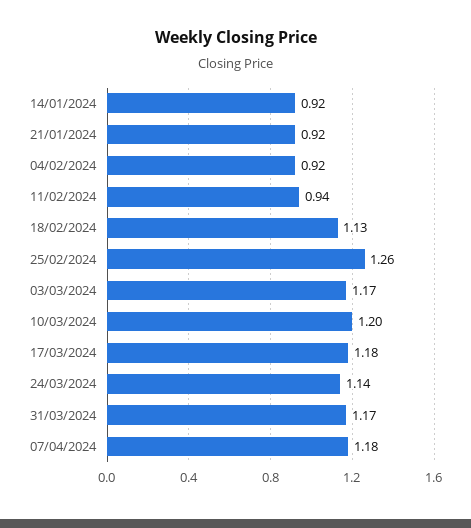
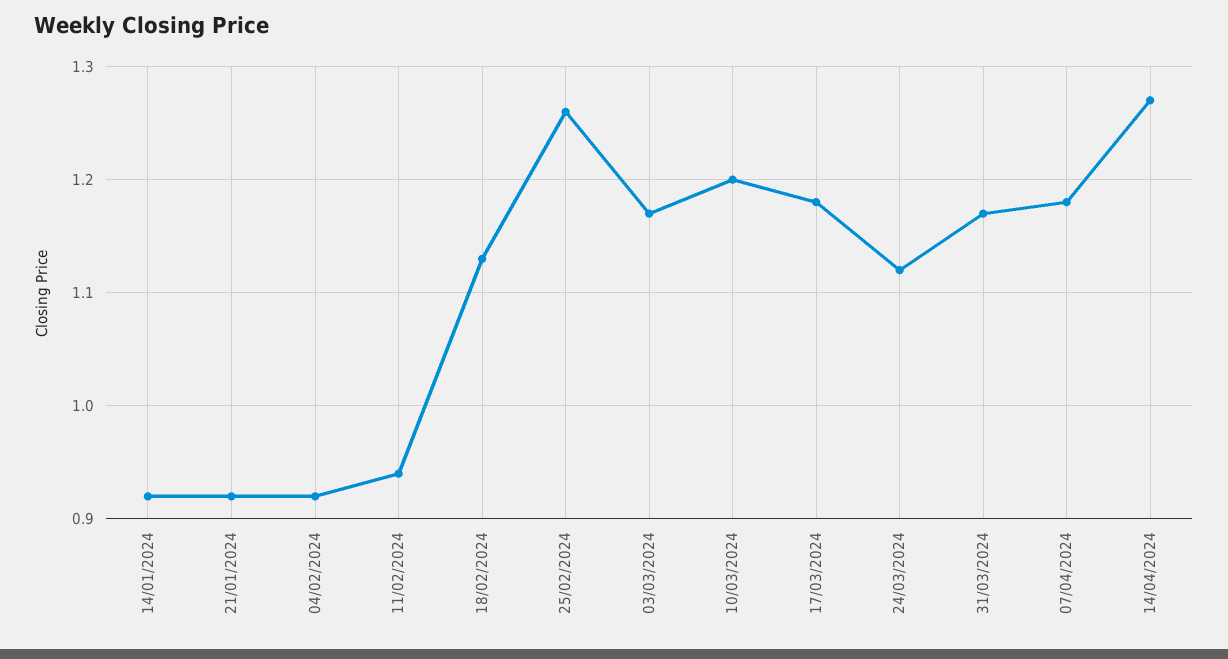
24/03/2024: 1.14 -> 1.12
14/04/2024: none -> 1.27

